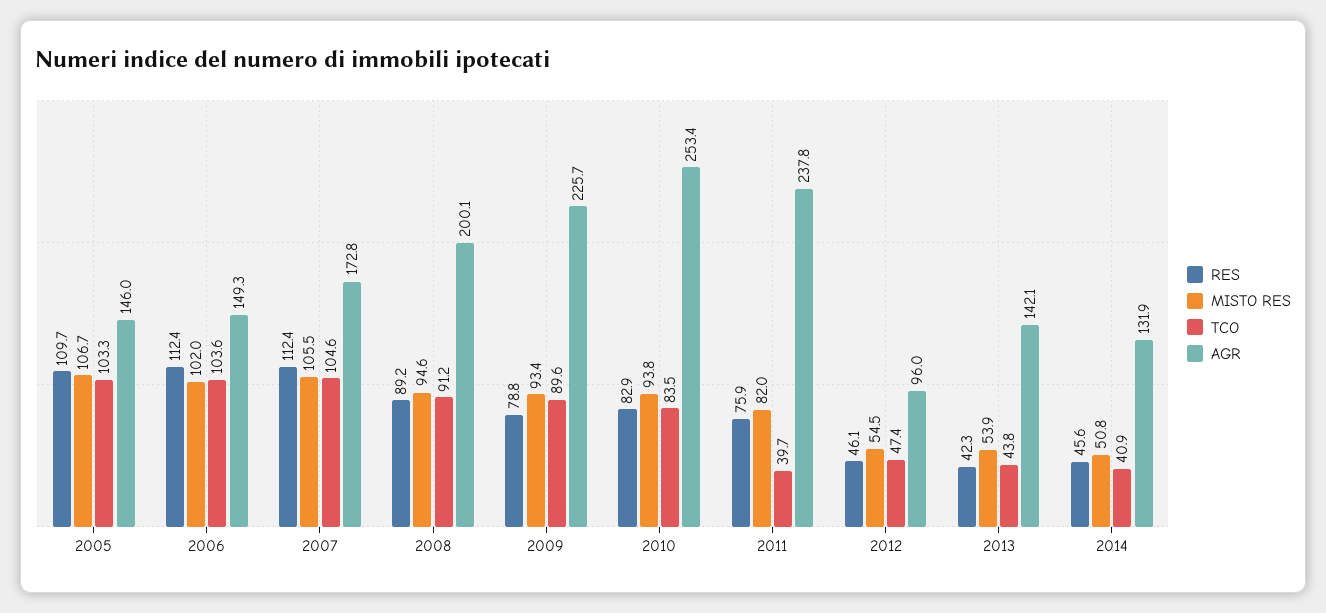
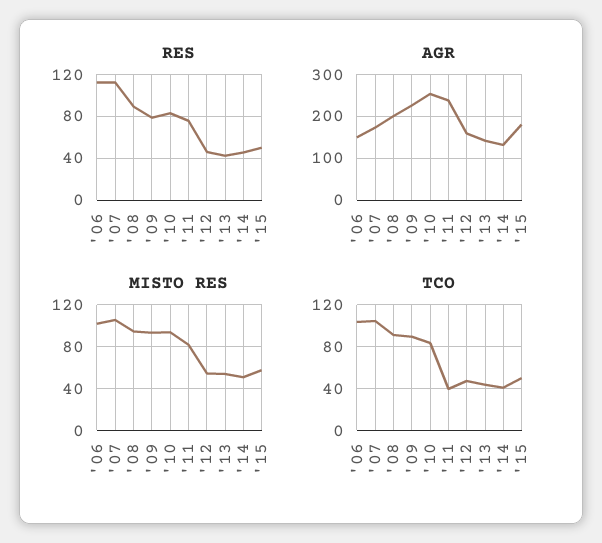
RES, 2005: 109.7 -> none
MISTO RES, 2005: 106.7 -> none
TCO, 2005: 103.3 -> none
AGR, 2005: 146 -> none
AGR, 2012: 96 -> 160
RES, '15: none -> 50
AGR, '15: none -> 180
MISTO RES, '15: none -> 60
TCO, '15: none -> 50

